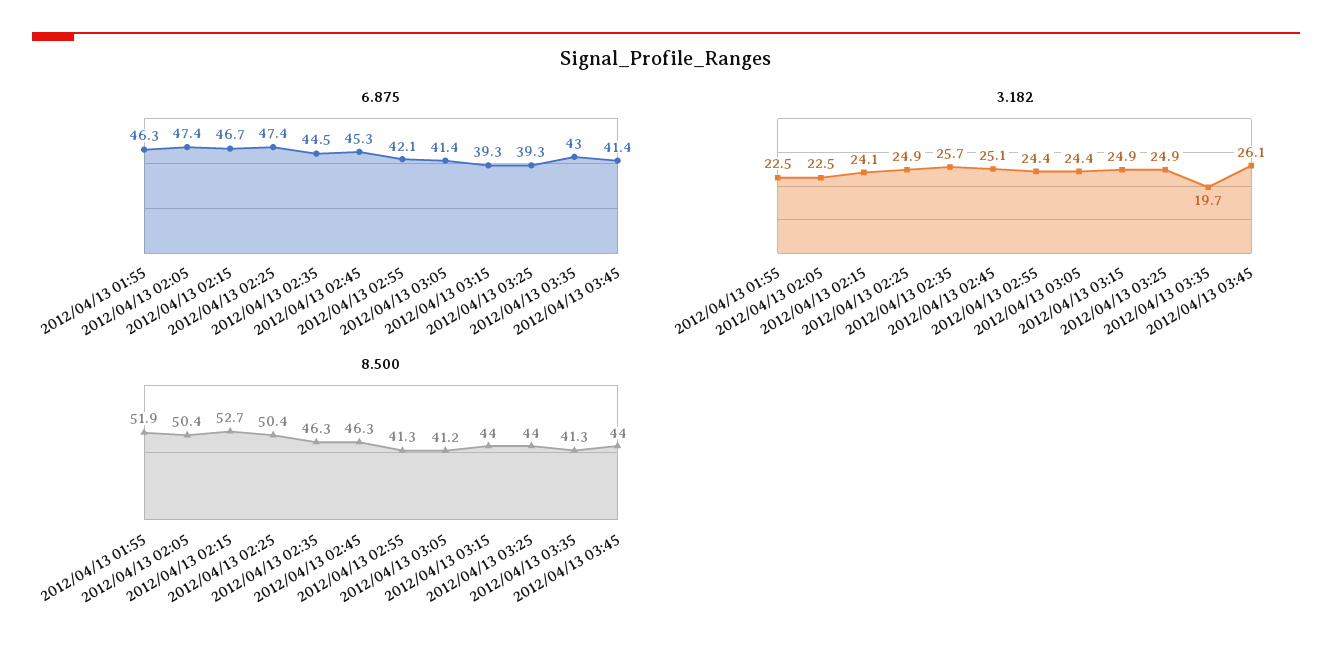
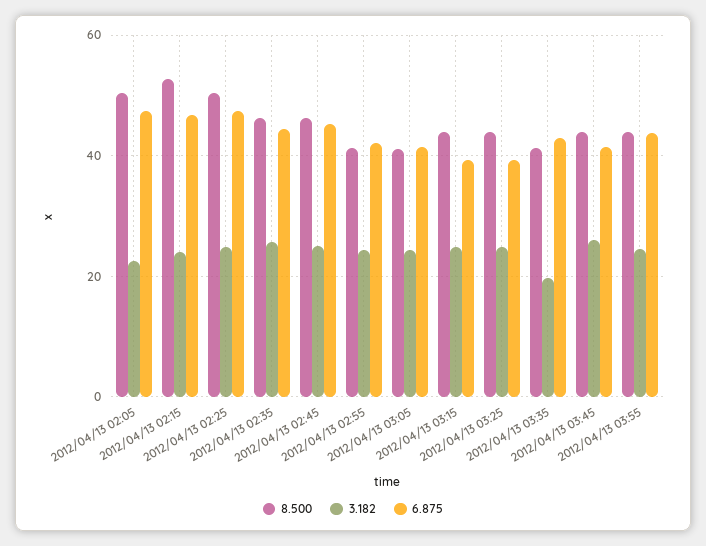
6.875, 2012/04/13 01:55: 46.3 -> none
3.182, 2012/04/13 01:55: 22.5 -> none
8.500, 2012/04/13 01:55: 51.9 -> none
8.500, 2012/04/13 03:55: none -> 44
3.182, 2012/04/13 03:55: none -> 24
6.875, 2012/04/13 03:55: none -> 44

